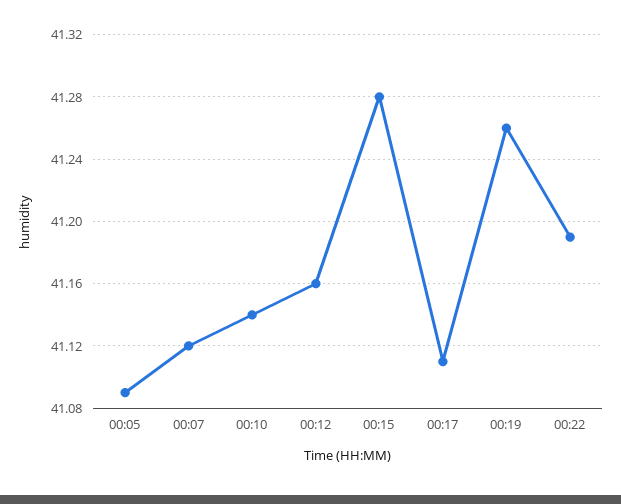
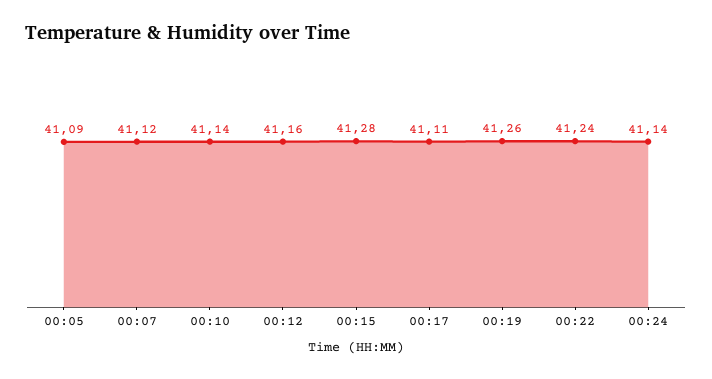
00:22: 41.19 -> 41.24
00:24: none -> 41.14

